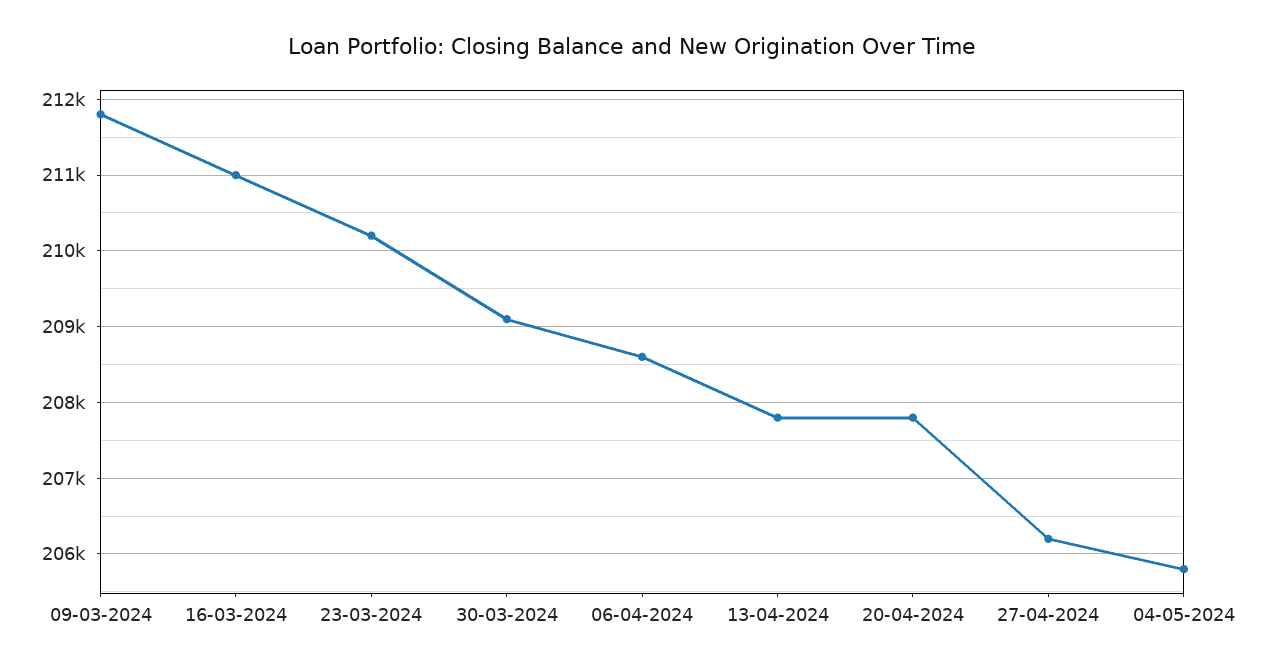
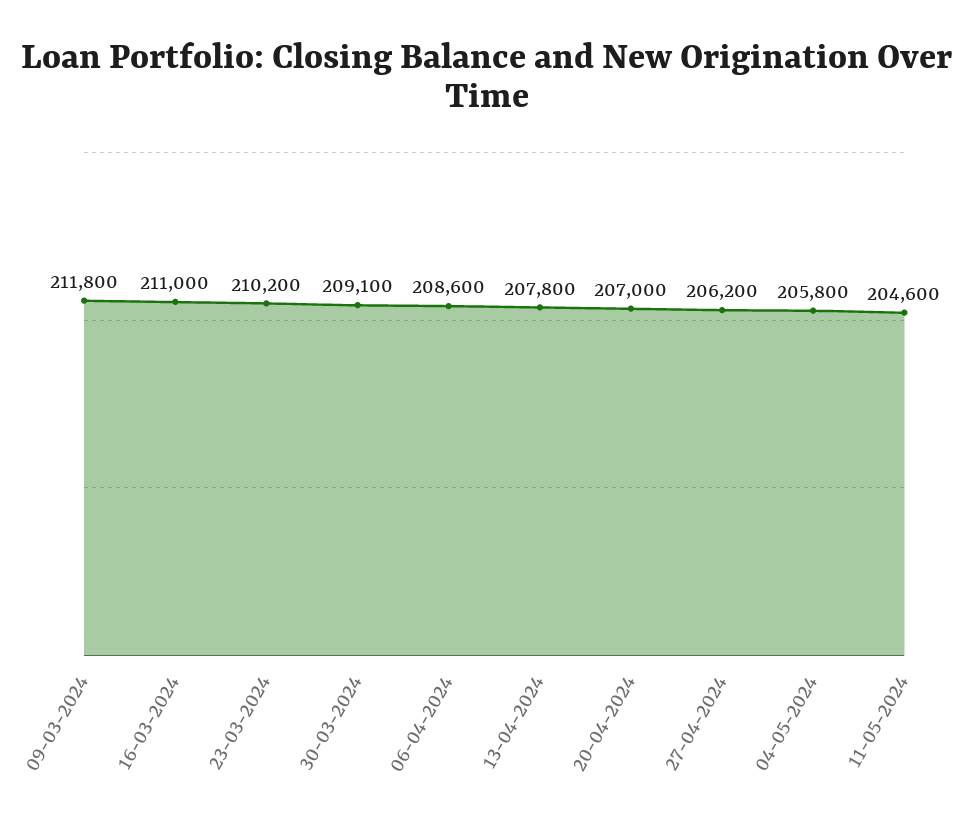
20-04-2024: 207800 -> 207000
11-05-2024: none -> 204600

